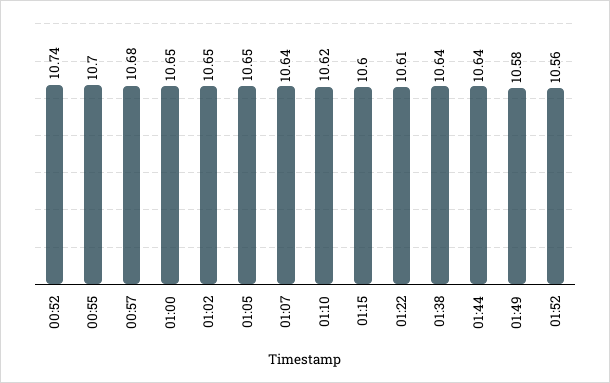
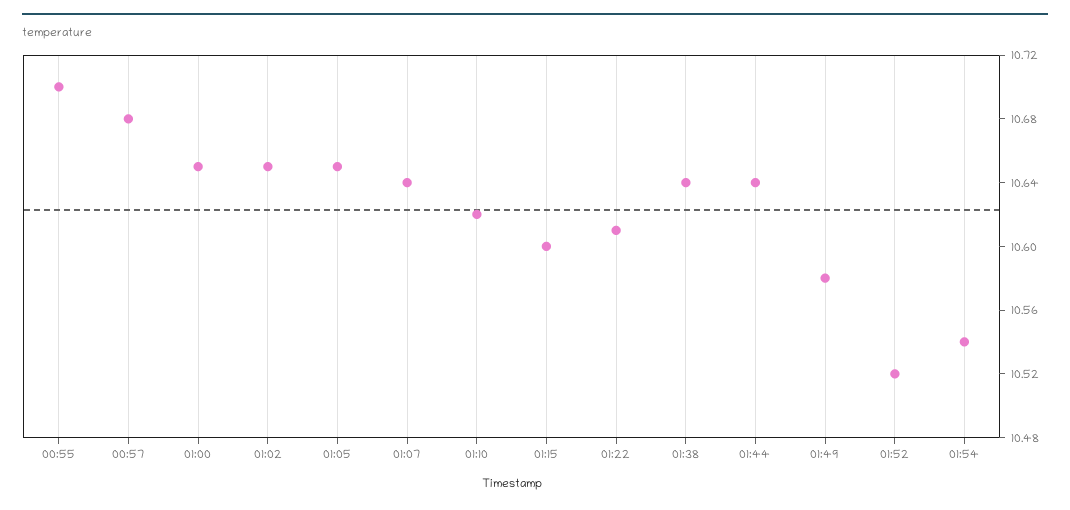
00:52: 10.74 -> none
01:52: 10.56 -> 10.52
01:54: none -> 10.54

